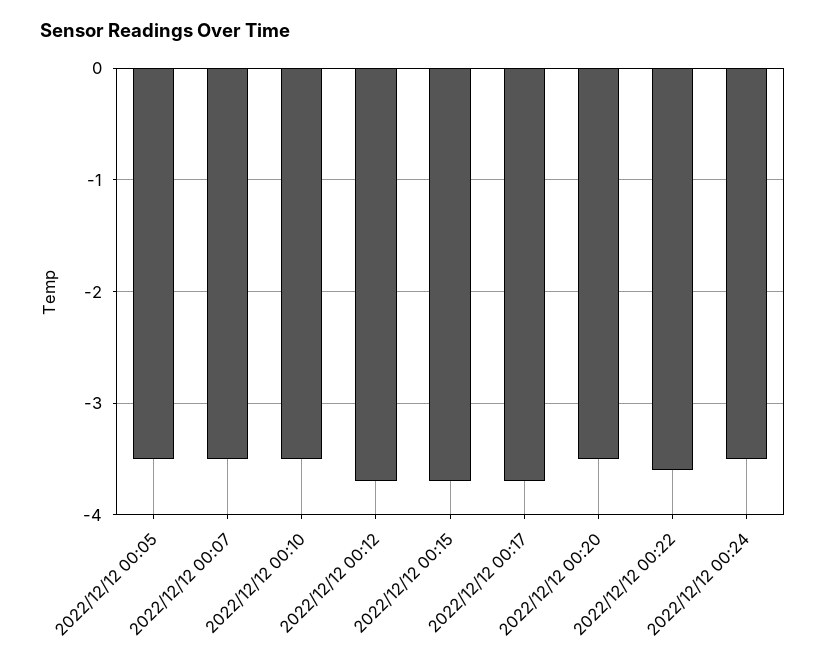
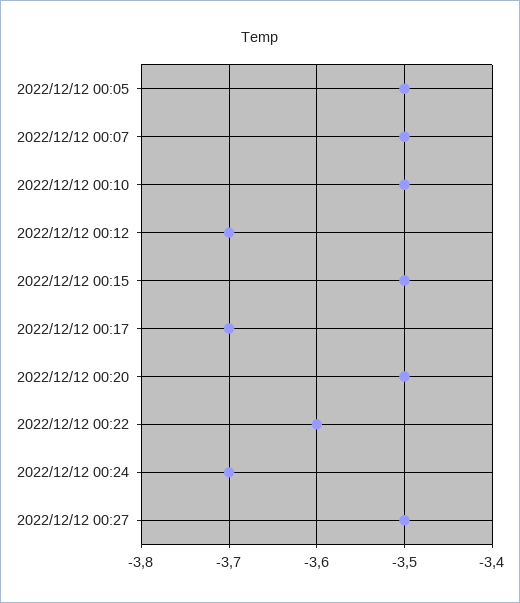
2022/12/12 00:15: -3.7 -> -3.5
2022/12/12 00:24: -3.5 -> -3.7
2022/12/12 00:27: none -> -3.5

